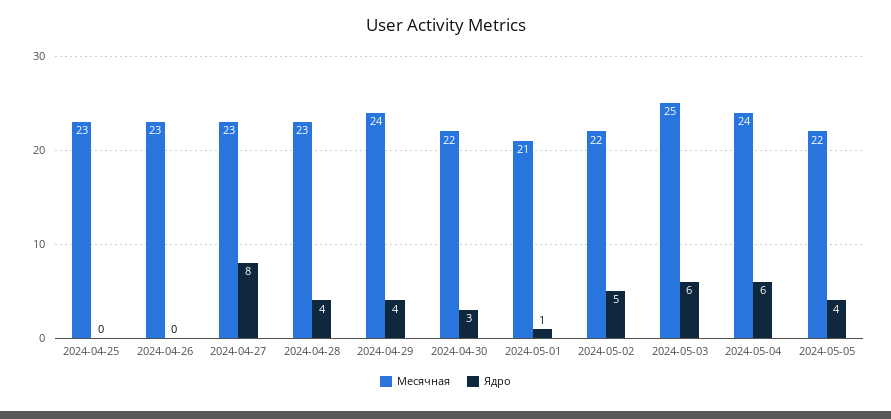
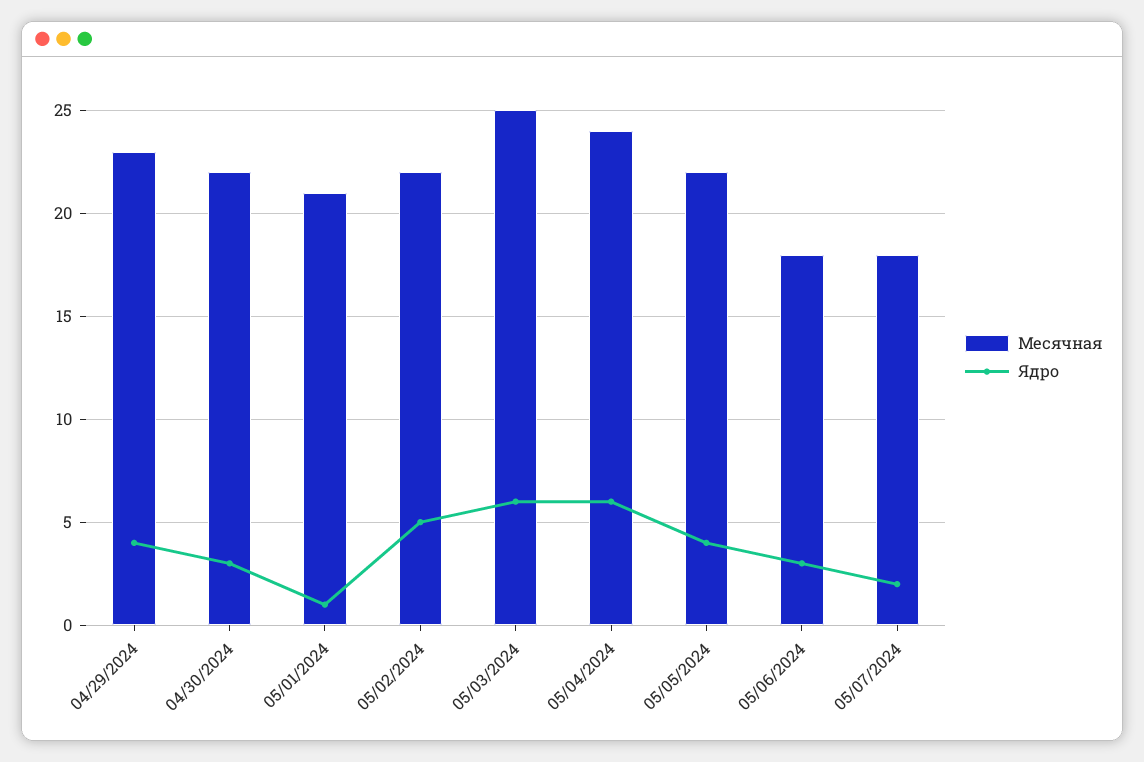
Месячная, 2024-04-25: 23 -> none
Ядро, 2024-04-25: 0 -> none
Месячная, 2024-04-26: 23 -> none
Ядро, 2024-04-26: 0 -> none
Месячная, 2024-04-27: 23 -> none
Ядро, 2024-04-27: 8 -> none
Месячная, 2024-04-28: 23 -> none
Ядро, 2024-04-28: 4 -> none
Месячная, 2024-04-29: 24 -> 23
Месячная, 05/06/2024: none -> 18
Ядро, 05/06/2024: none -> 3
Месячная, 05/07/2024: none -> 18
Ядро, 05/07/2024: none -> 2

